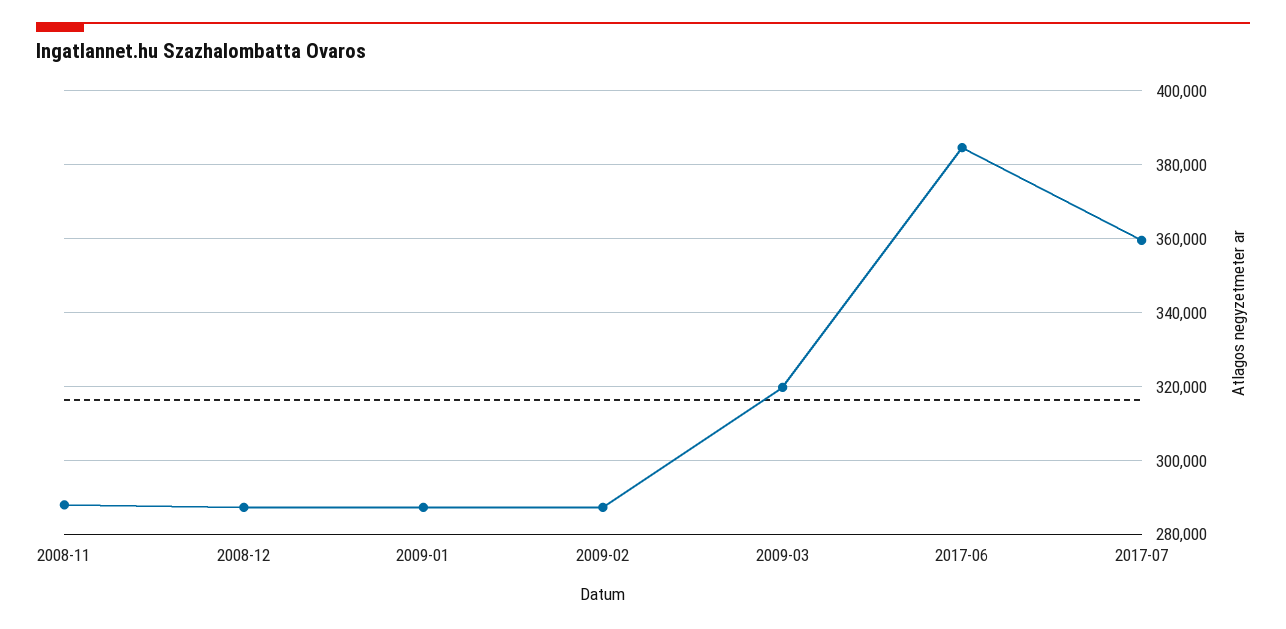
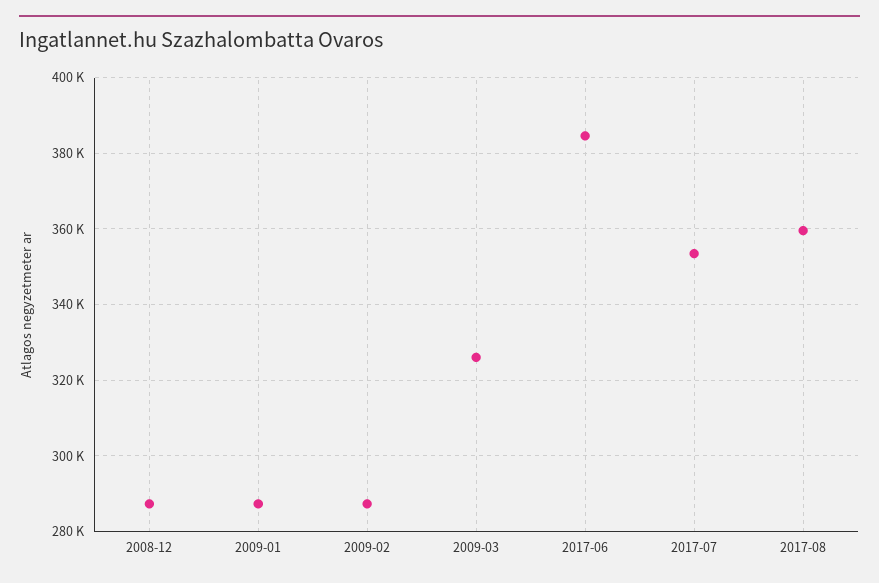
2008-11: 288000 -> none
2009-03: 320000 -> 326000
2017-07: 360000 -> 354000
2017-08: none -> 360000

